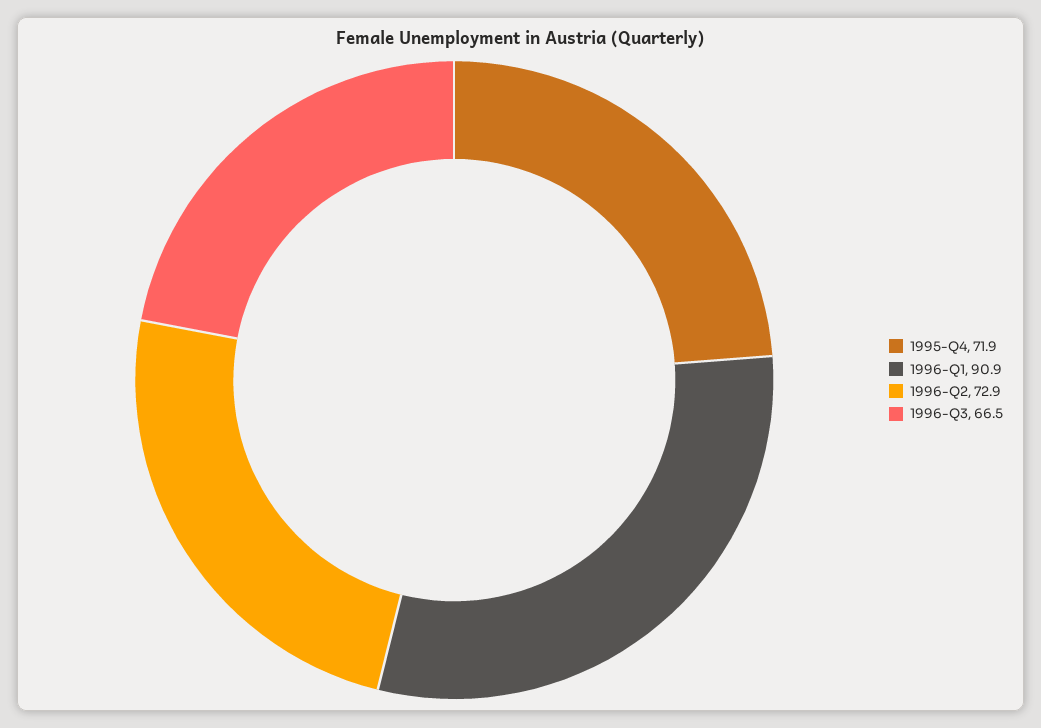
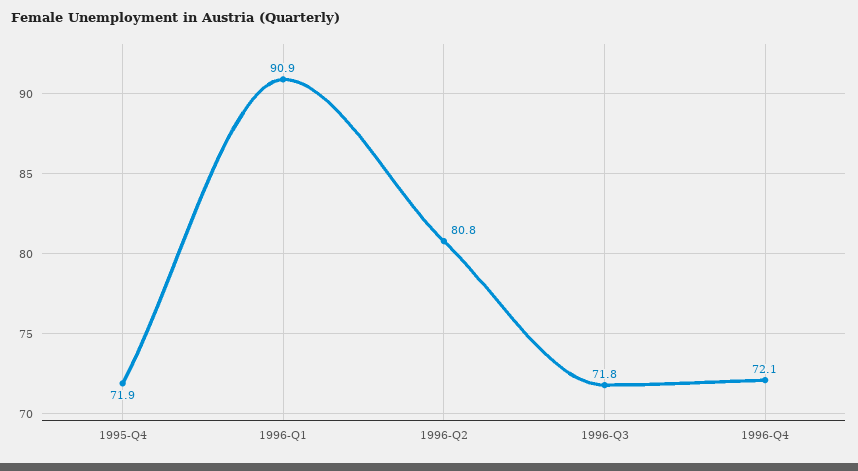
1996-Q2: 72.9 -> 80.8
1996-Q3: 66.5 -> 71.8
1996-Q4: none -> 72.1

